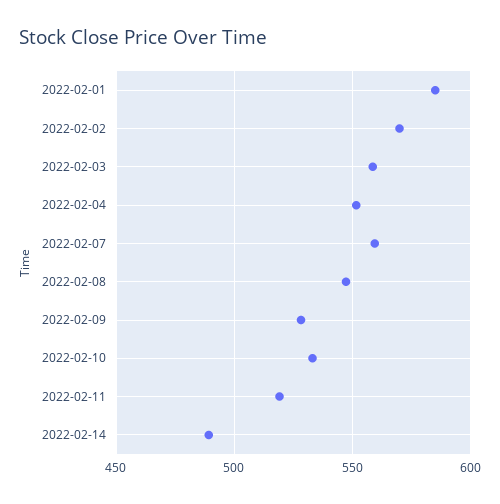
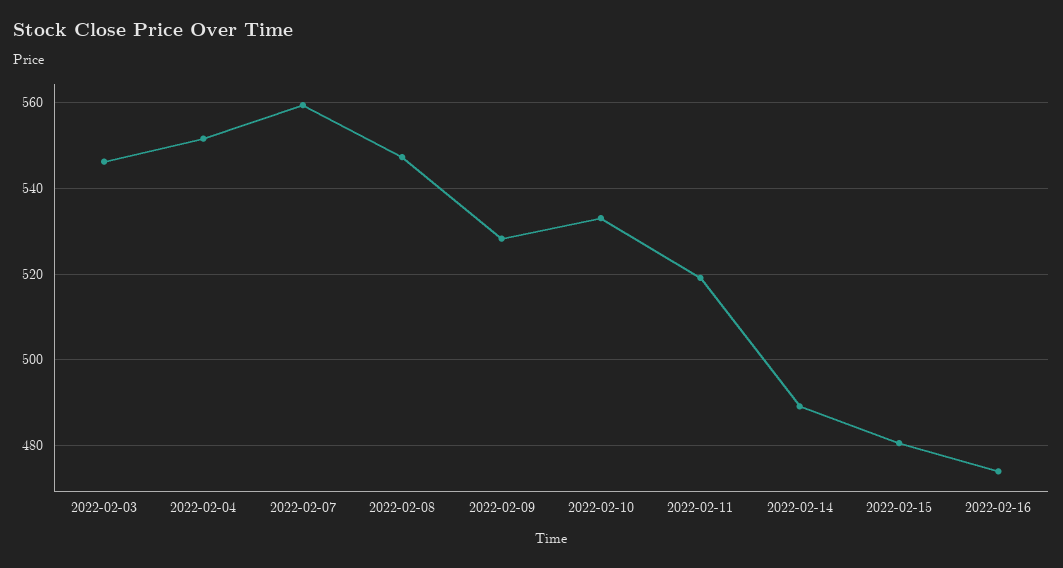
2022-02-01: 585 -> none
2022-02-02: 570 -> none
2022-02-03: 560 -> 546
2022-02-15: none -> 480
2022-02-16: none -> 474

